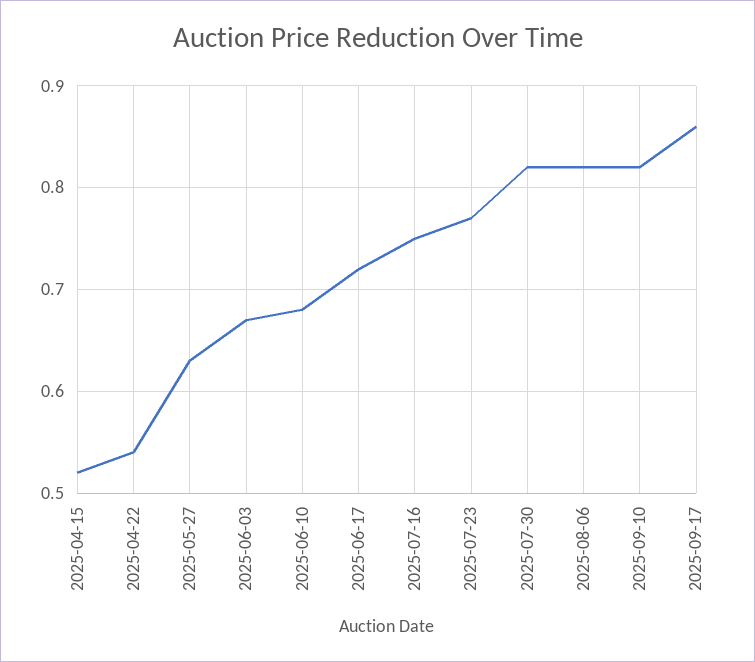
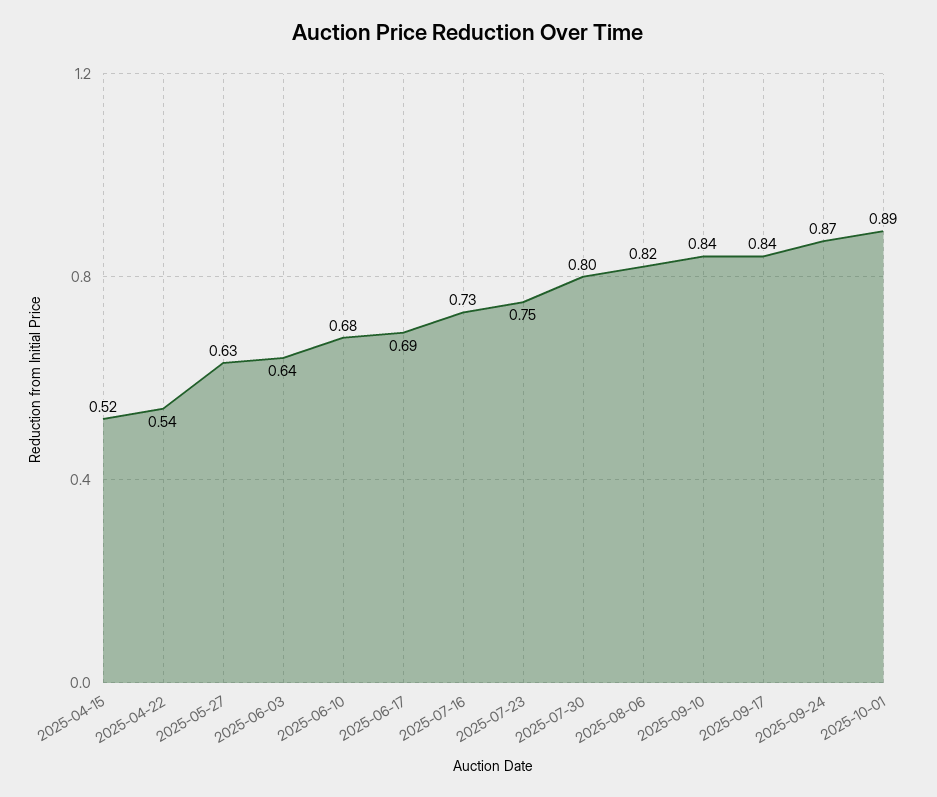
2025-06-03: 0.67 -> 0.64
2025-06-17: 0.72 -> 0.69
2025-07-16: 0.75 -> 0.73
2025-07-23: 0.77 -> 0.75
2025-07-30: 0.82 -> 0.8
2025-09-10: 0.82 -> 0.84
2025-09-17: 0.86 -> 0.84
2025-09-24: none -> 0.87
2025-10-01: none -> 0.89

